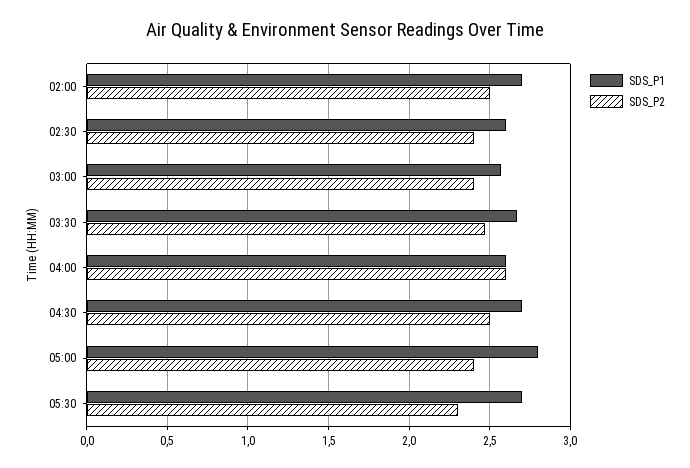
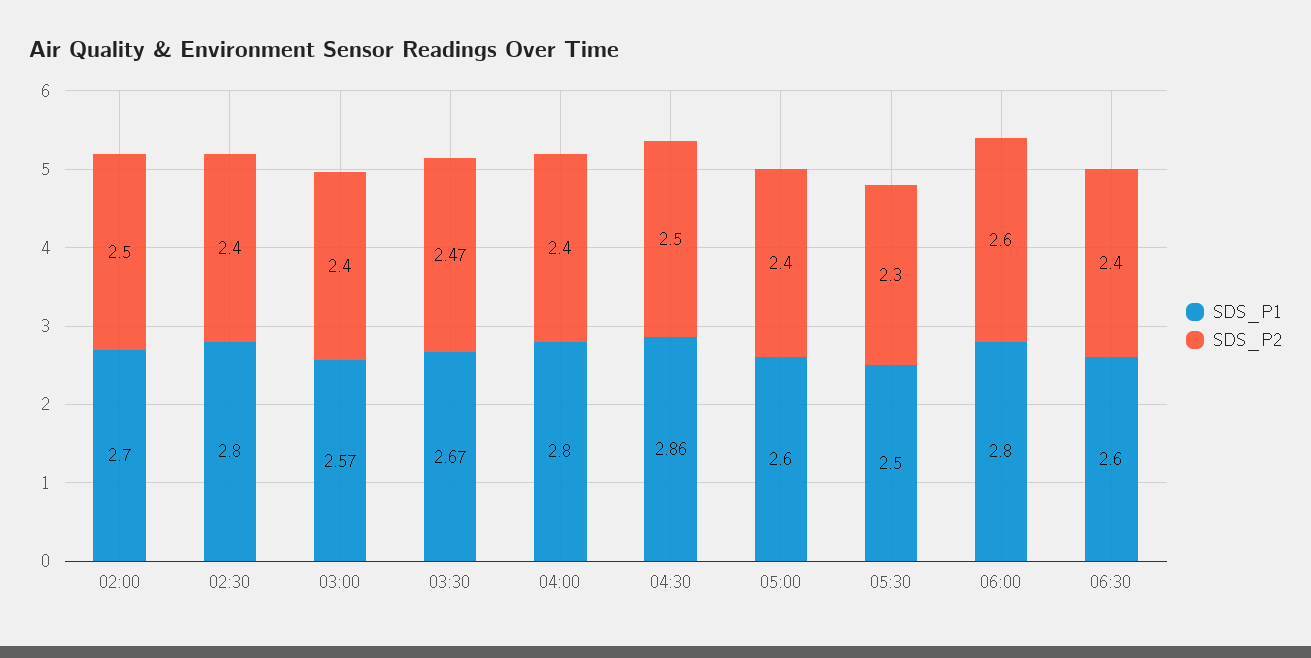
SDS_P1, 02:30: 2.6 -> 2.8
SDS_P1, 04:00: 2.6 -> 2.8
SDS_P2, 04:00: 2.6 -> 2.4
SDS_P1, 04:30: 2.7 -> 2.86
SDS_P1, 05:00: 2.8 -> 2.6
SDS_P1, 05:30: 2.7 -> 2.5
SDS_P1, 06:00: none -> 2.8
SDS_P2, 06:00: none -> 2.6
SDS_P1, 06:30: none -> 2.6
SDS_P2, 06:30: none -> 2.4

